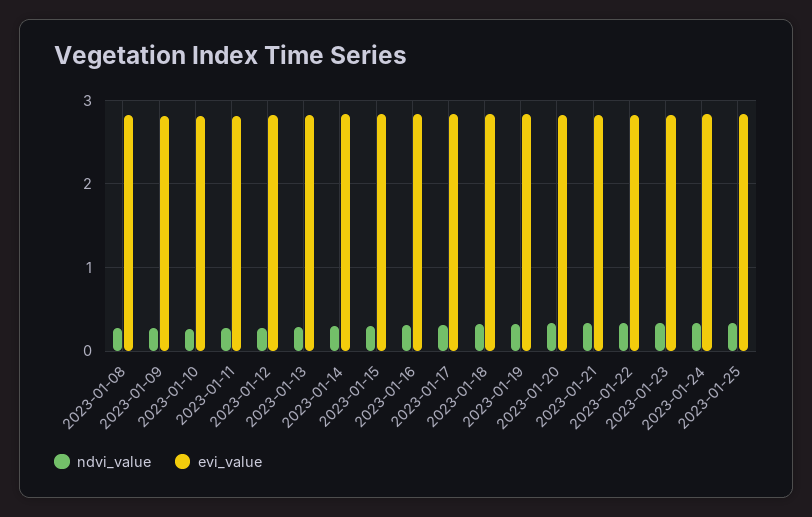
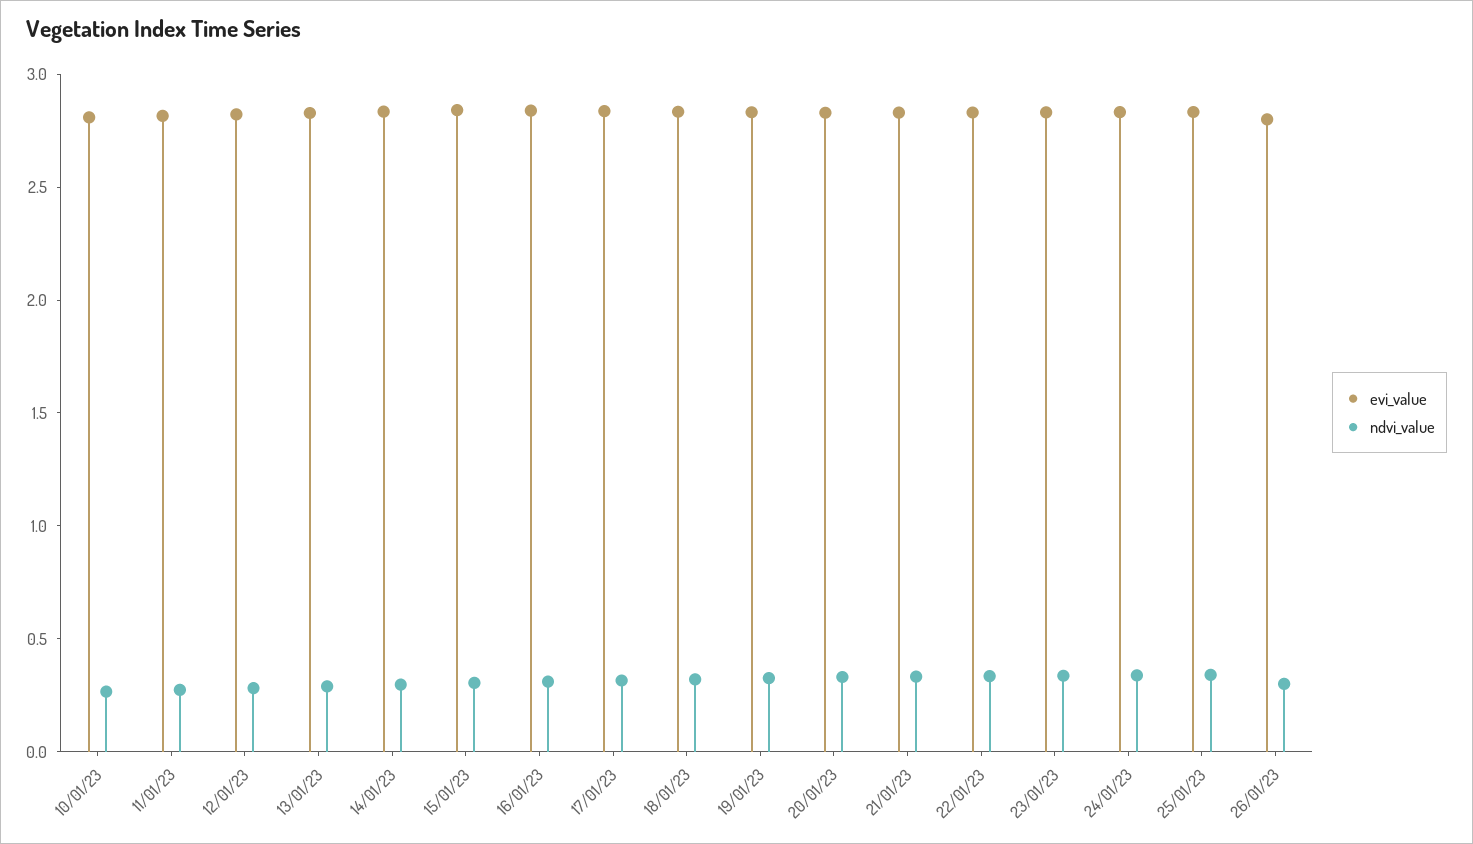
ndvi_value, 2023-01-08: 0.3 -> none
evi_value, 2023-01-08: 2.8 -> none
ndvi_value, 2023-01-09: 0.3 -> none
evi_value, 2023-01-09: 2.8 -> none
evi_value, 26/01/23: none -> 2.8
ndvi_value, 26/01/23: none -> 0.3

